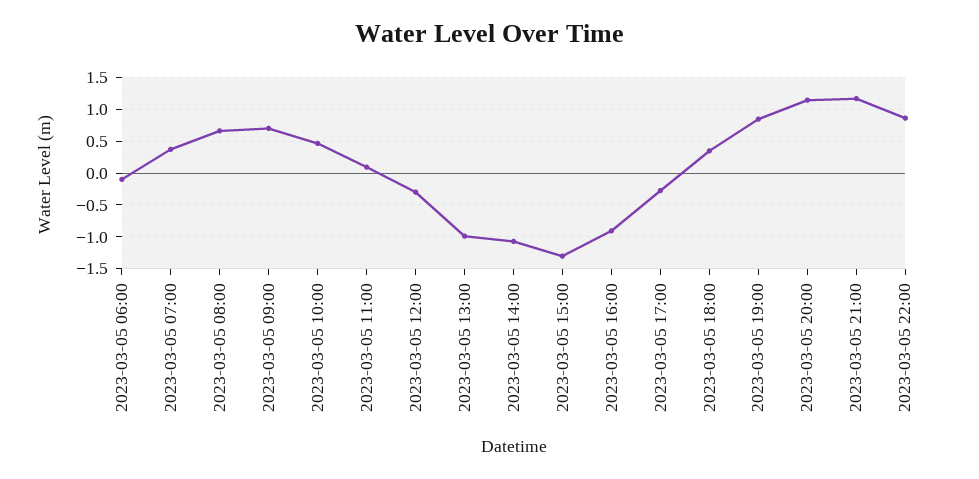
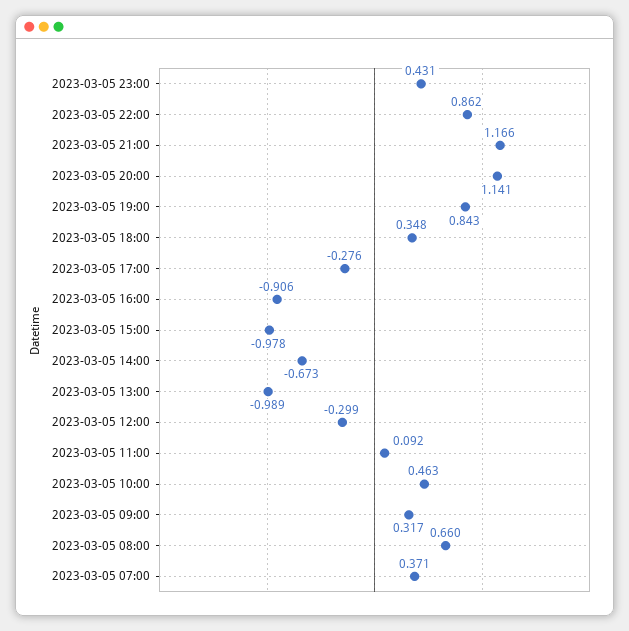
2023-03-05 06:00: -0.1 -> none
2023-03-05 09:00: 0.7 -> 0.317
2023-03-05 14:00: -1.1 -> -0.673
2023-03-05 15:00: -1.3 -> -0.978
2023-03-05 23:00: none -> 0.431

